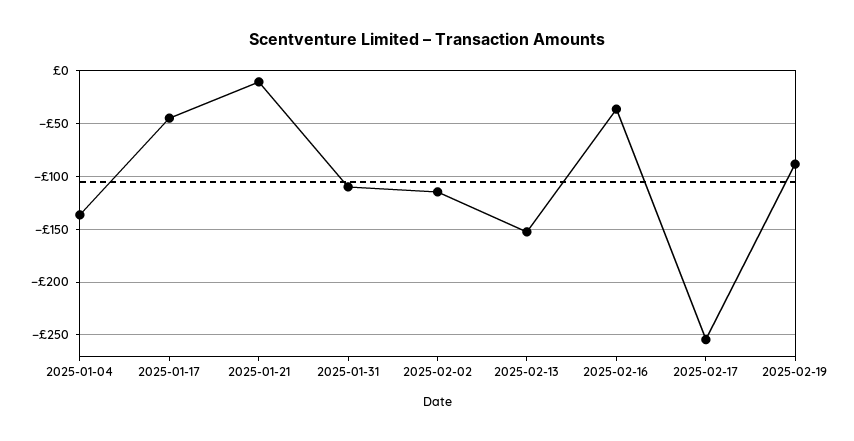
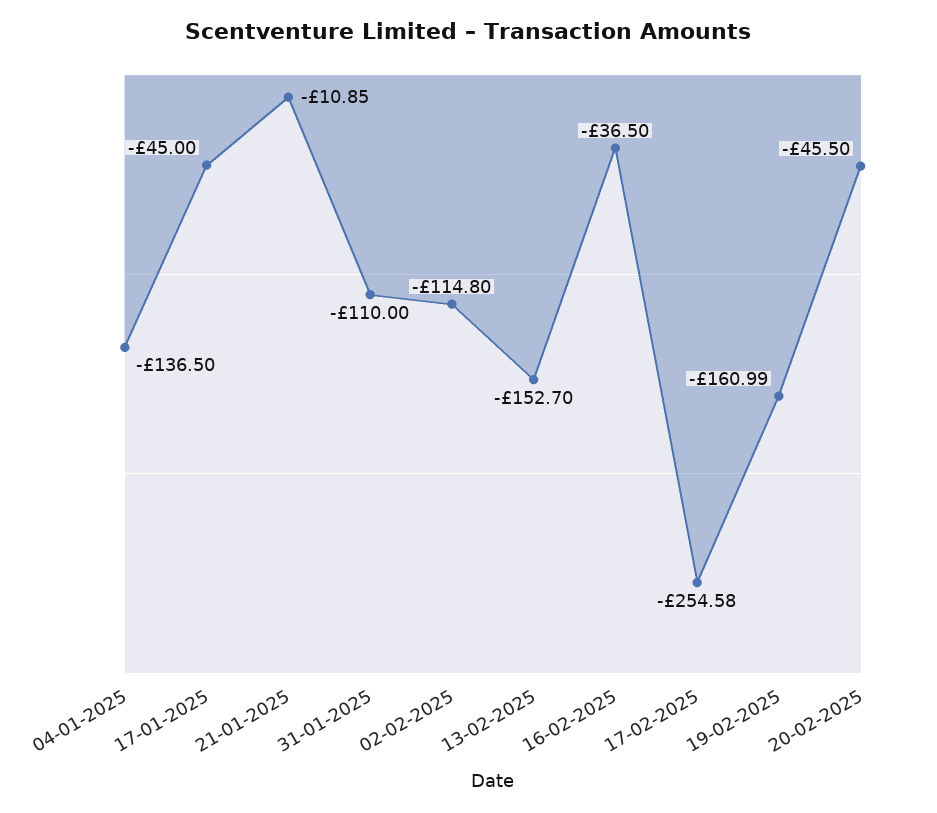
2025-02-19: -90 -> -160.99
20-02-2025: none -> -45.5

